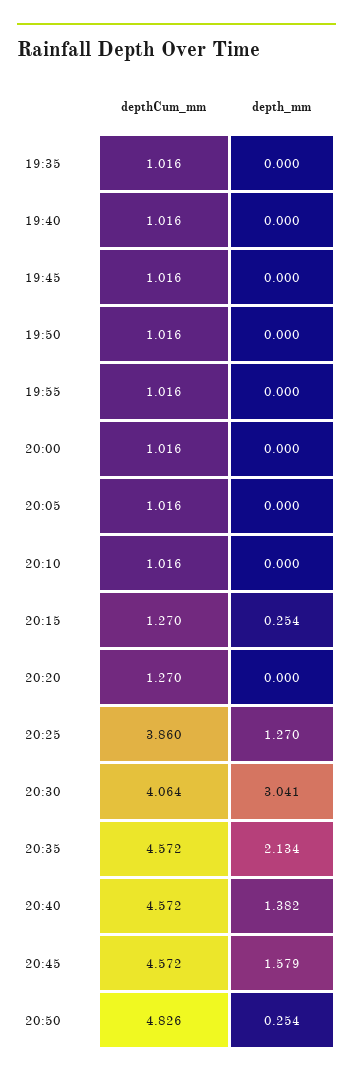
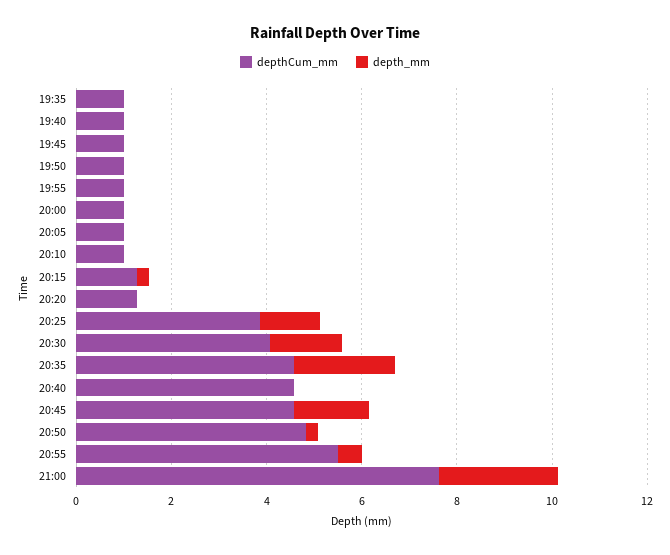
depth_mm, 20:30: 3.041 -> 1.5
depth_mm, 20:40: 1.382 -> 0
depthCum_mm, 20:55: none -> 5.5
depth_mm, 20:55: none -> 0.5
depthCum_mm, 21:00: none -> 7.5
depth_mm, 21:00: none -> 2.5

